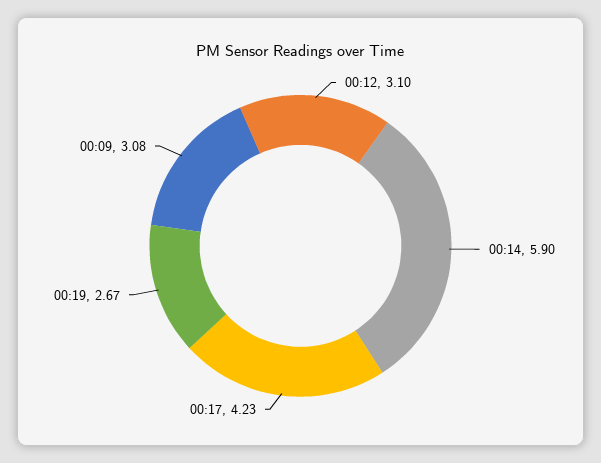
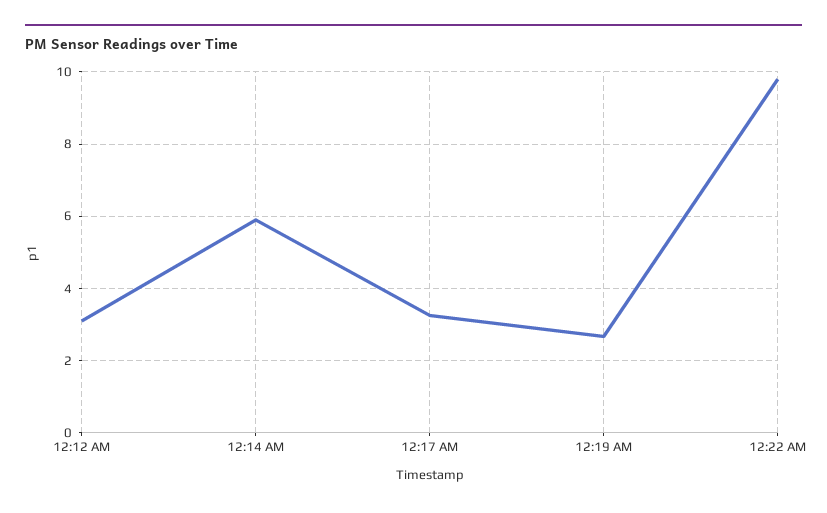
00:17: 4.23 -> 3.2
00:09: 3.08 -> none
12:22 AM: none -> 9.8

